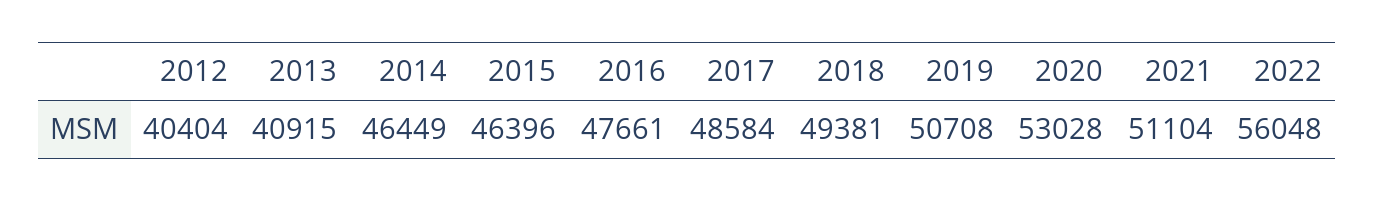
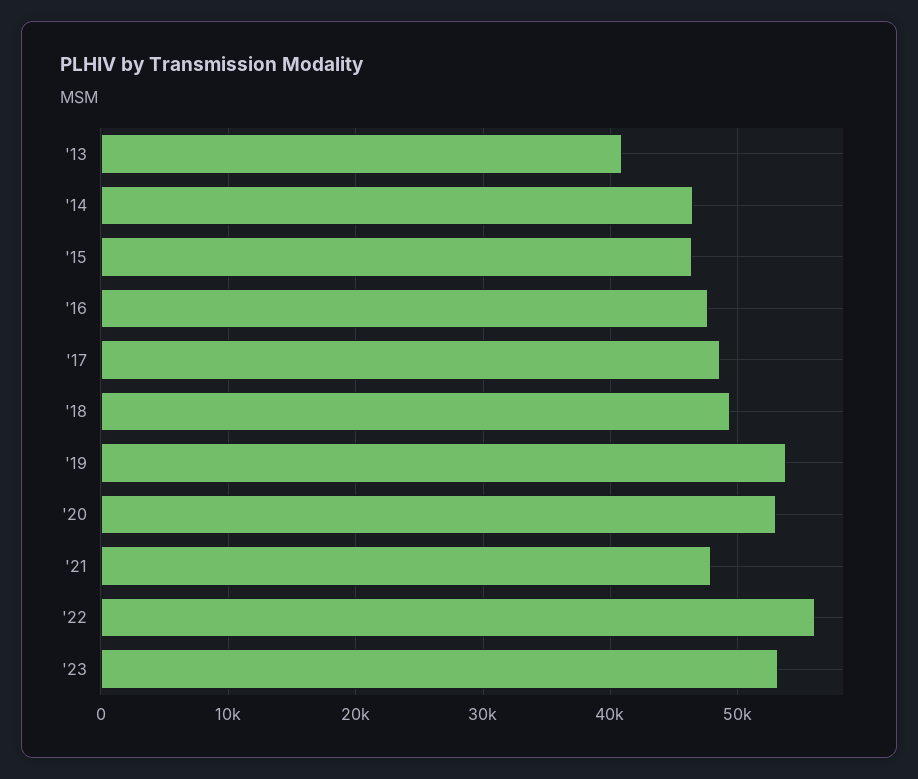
2012: 40404 -> none
2019: 50708 -> 54000
2021: 51104 -> 48000
'23: none -> 53000

